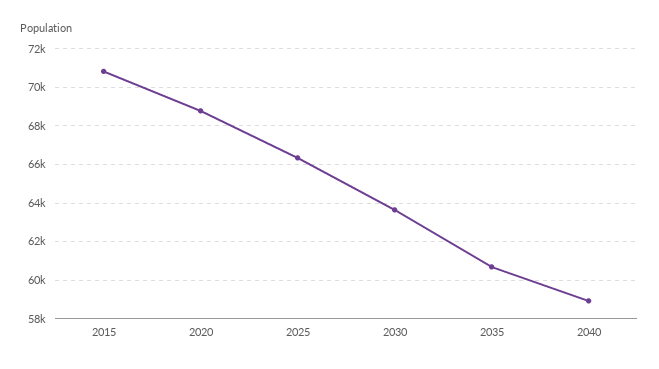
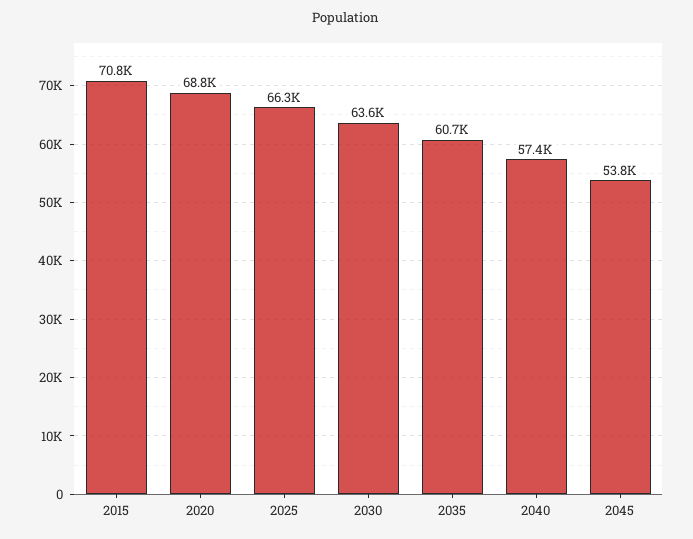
2040: 59000 -> 57400
2045: none -> 53800

